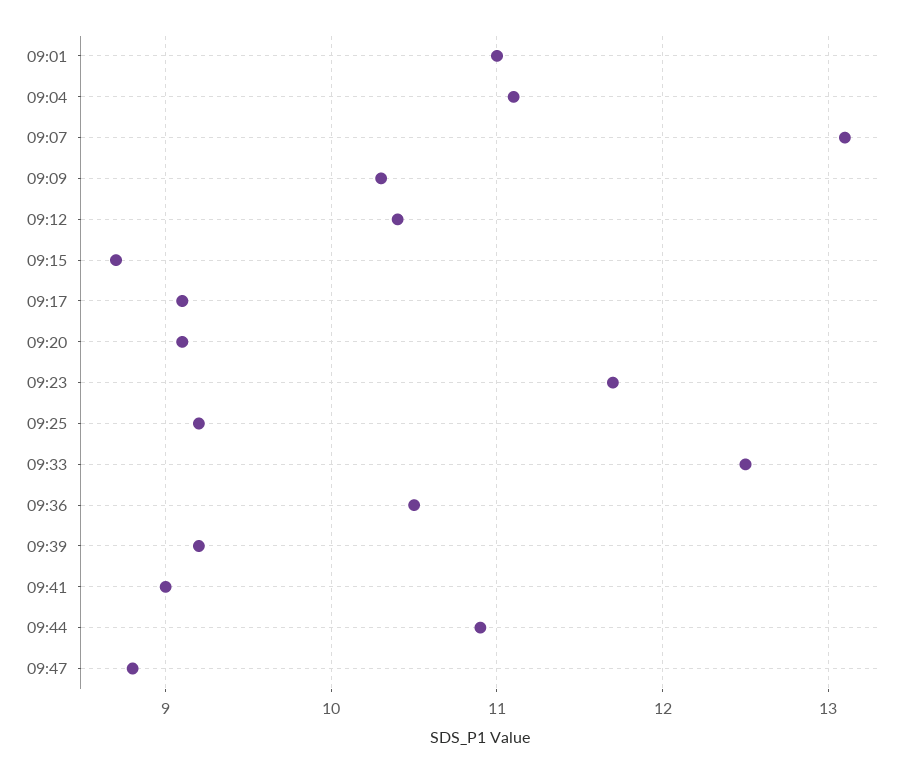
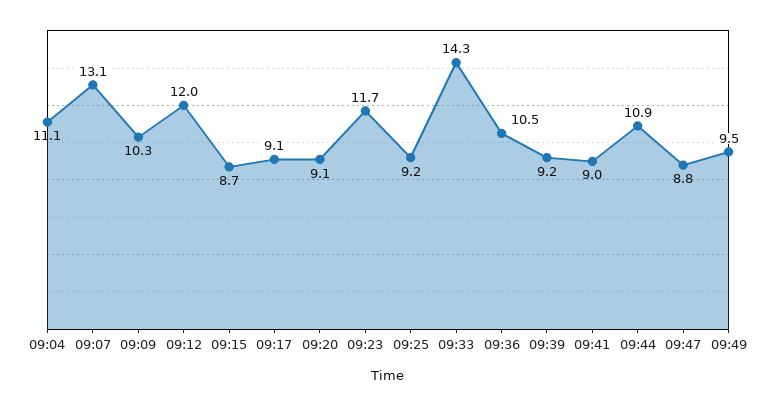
09:01: 11 -> none
09:12: 10.4 -> 12
09:33: 12.5 -> 14.3
09:49: none -> 9.5

